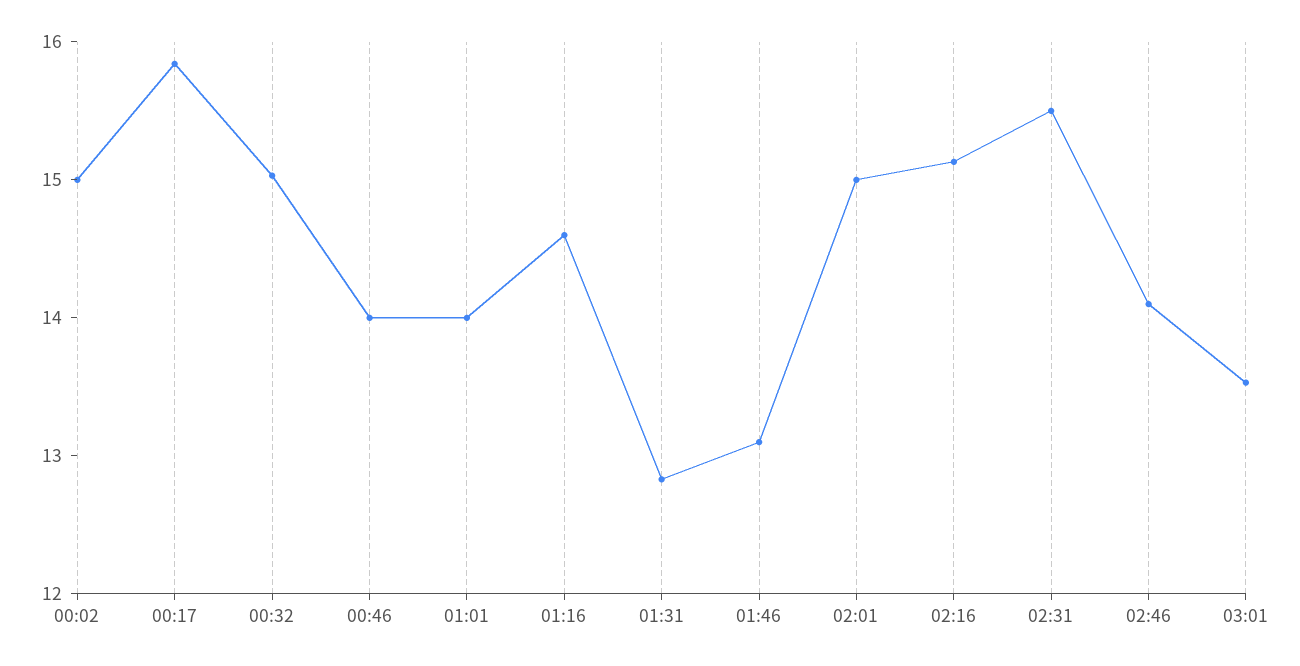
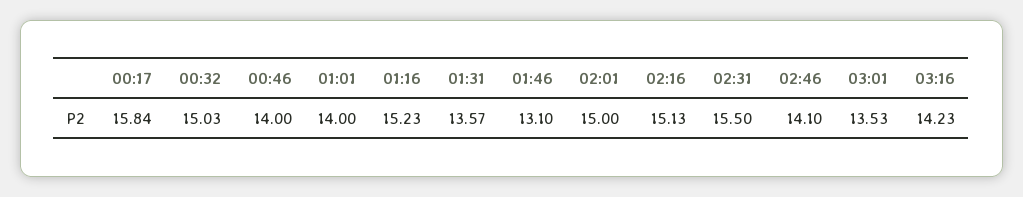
00:02: 15 -> none
01:16: 14.6 -> 15.23
01:31: 12.8 -> 13.57
03:16: none -> 14.23

